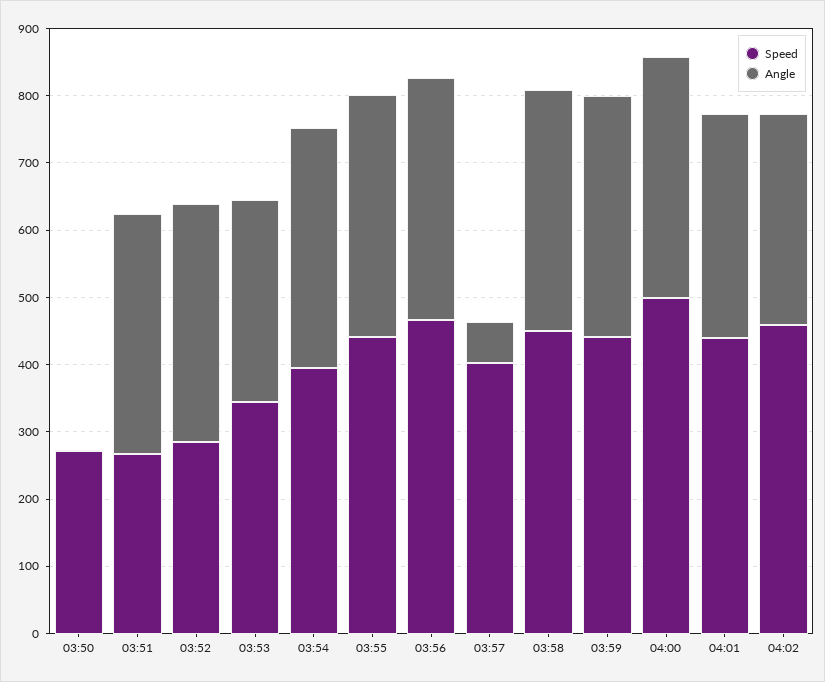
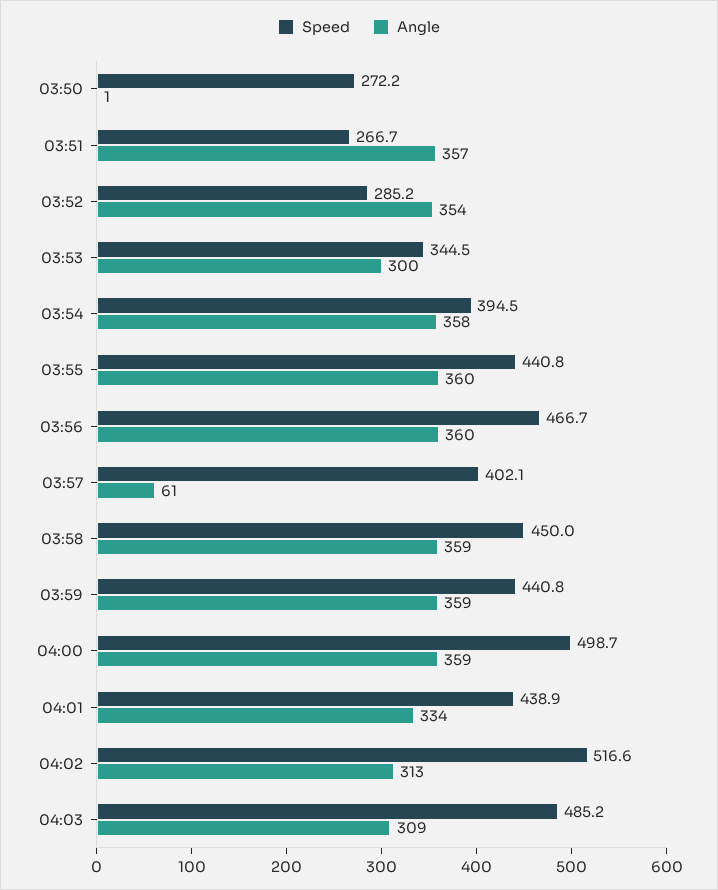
Speed, 04:02: 460 -> 516.6
Speed, 04:03: none -> 485.2
Angle, 04:03: none -> 309

